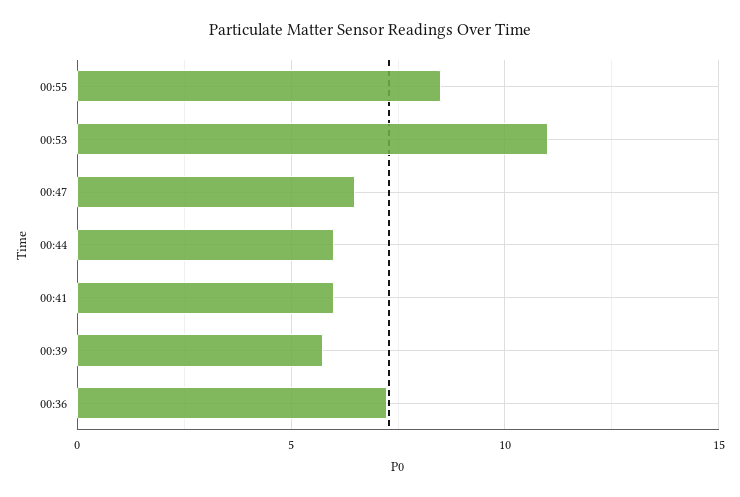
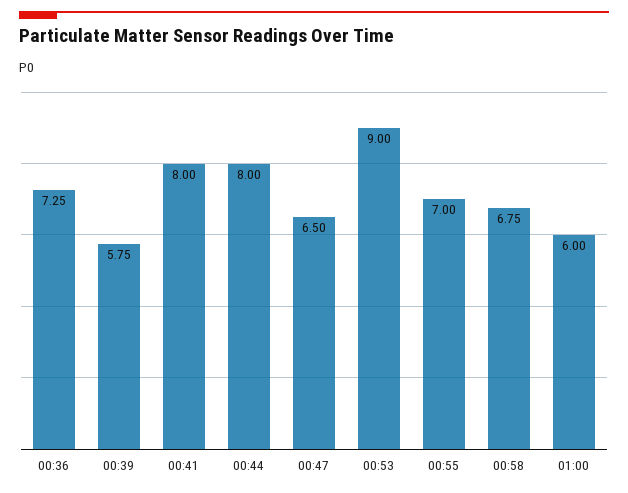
00:55: 8.5 -> 7
00:53: 11 -> 9
00:44: 6 -> 8
00:41: 6 -> 8
00:58: none -> 6.75
01:00: none -> 6

